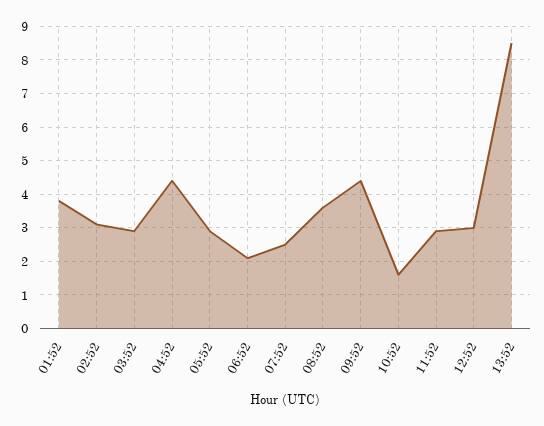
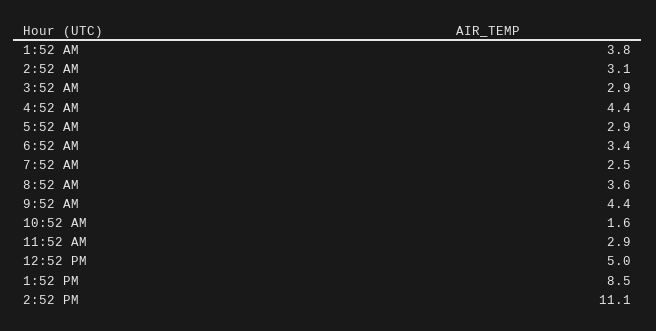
06:52: 2 -> 3.4
12:52: 3 -> 5
2:52 PM: none -> 11.1

